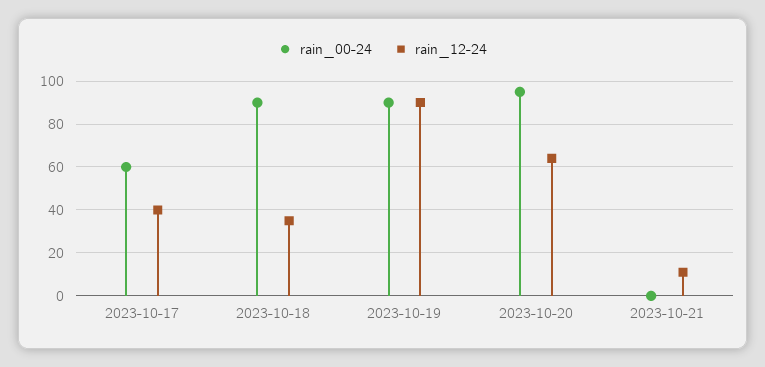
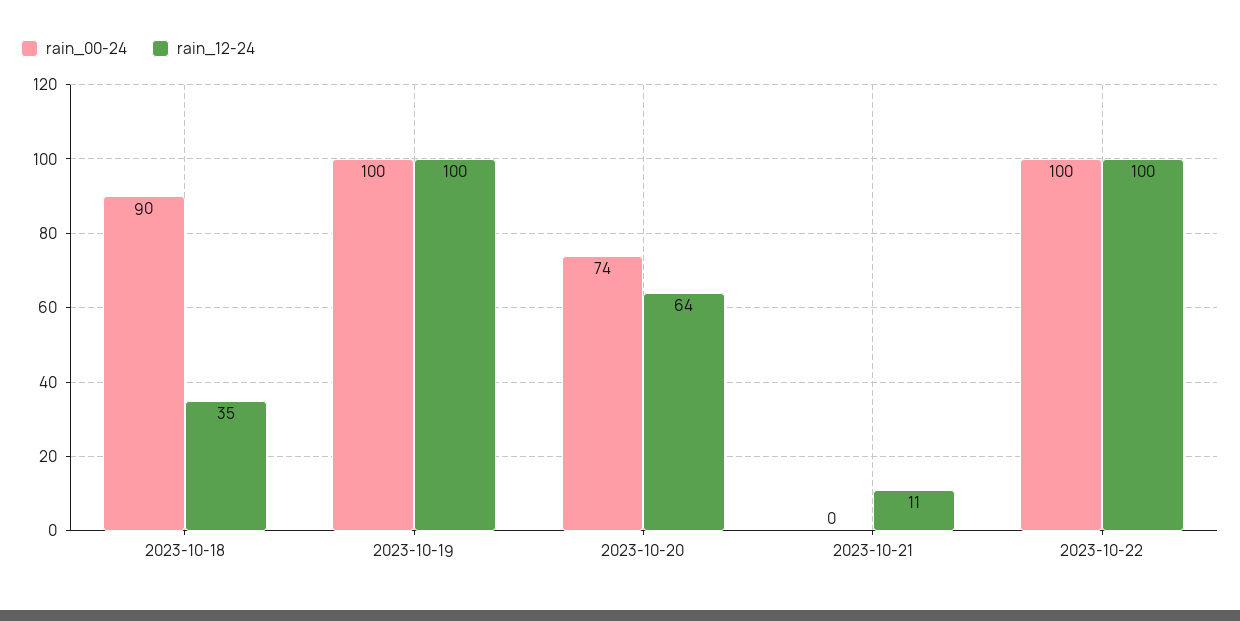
rain_00-24, 2023-10-17: 60 -> none
rain_12-24, 2023-10-17: 40 -> none
rain_00-24, 2023-10-19: 90 -> 100
rain_12-24, 2023-10-19: 90 -> 100
rain_00-24, 2023-10-20: 95 -> 74
rain_00-24, 2023-10-22: none -> 100
rain_12-24, 2023-10-22: none -> 100

